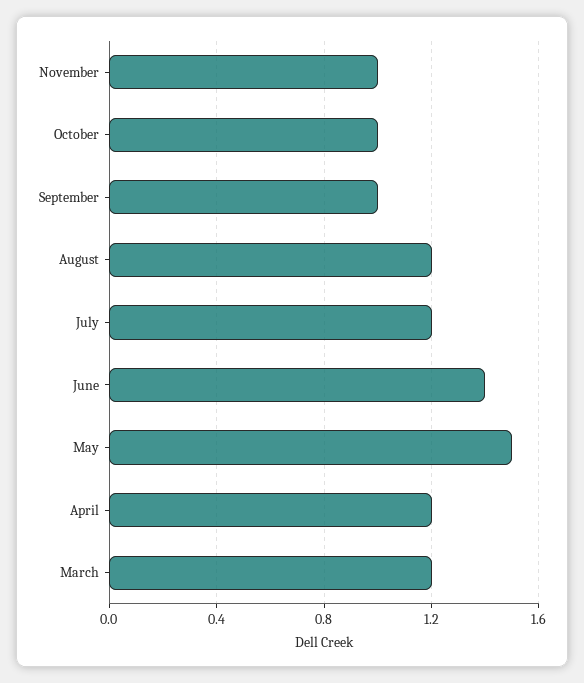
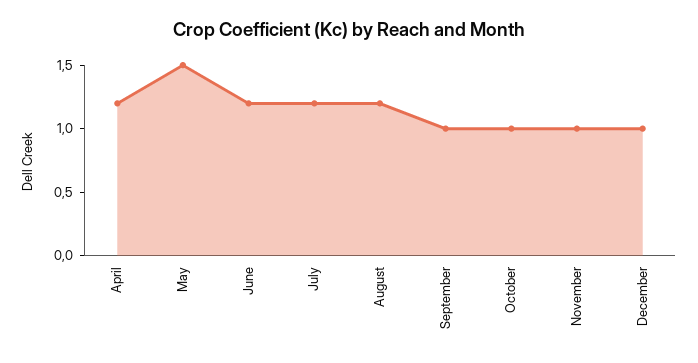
June: 1.4 -> 1.2
March: 1.2 -> none
December: none -> 1

